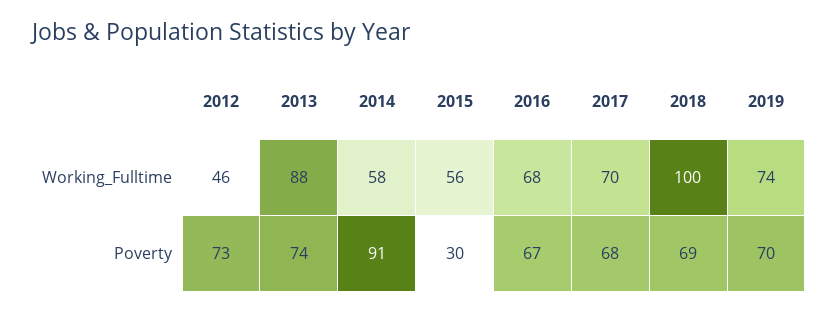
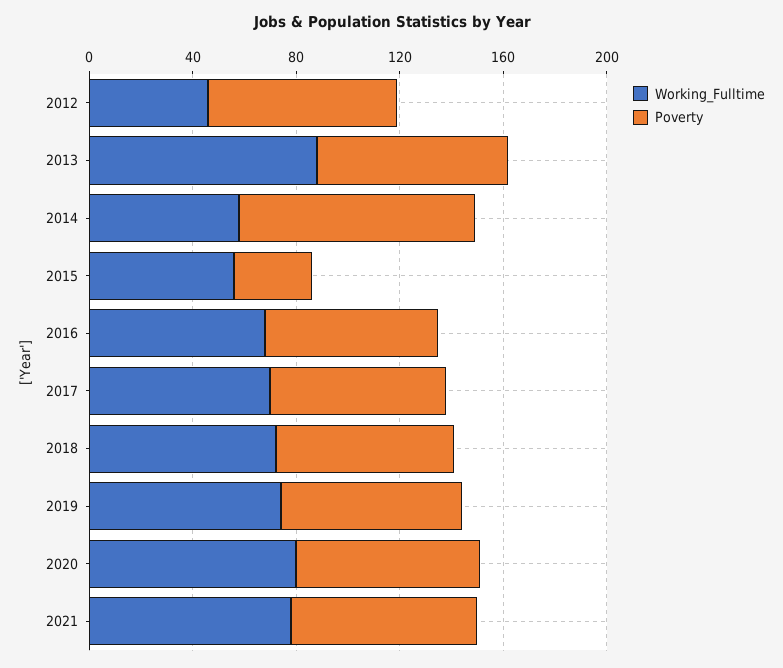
Working_Fulltime, 2018: 100 -> 70
Working_Fulltime, 2020: none -> 80
Poverty, 2020: none -> 70
Working_Fulltime, 2021: none -> 80
Poverty, 2021: none -> 70

